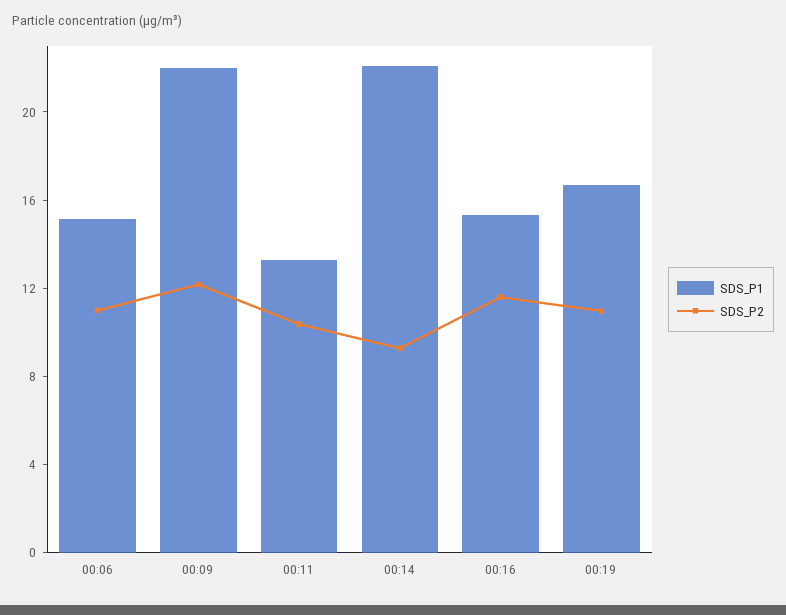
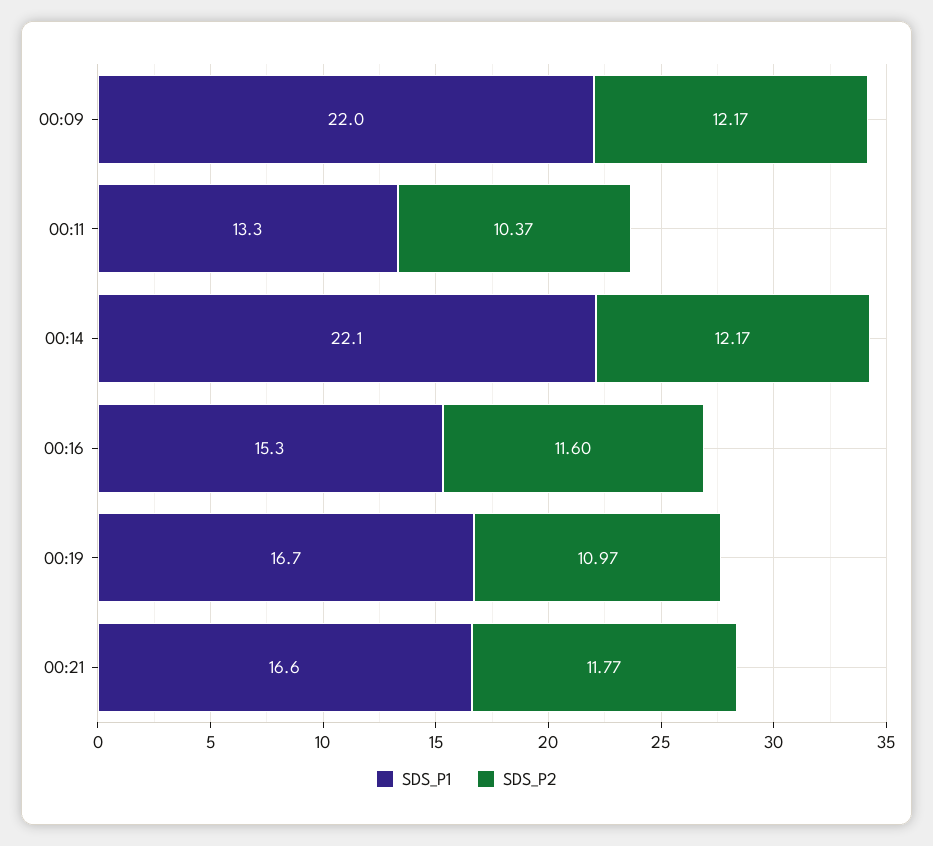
SDS_P1, 00:06: 15 -> none
SDS_P2, 00:06: 11 -> none
SDS_P2, 00:14: 9 -> 12.17
SDS_P1, 00:21: none -> 16.6
SDS_P2, 00:21: none -> 11.77

